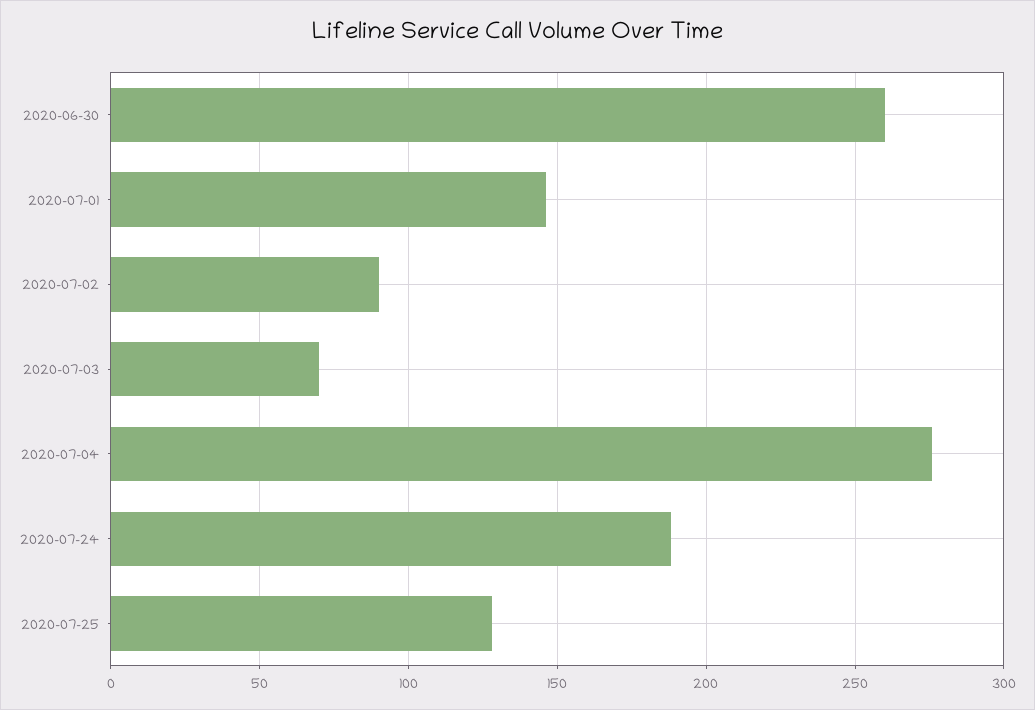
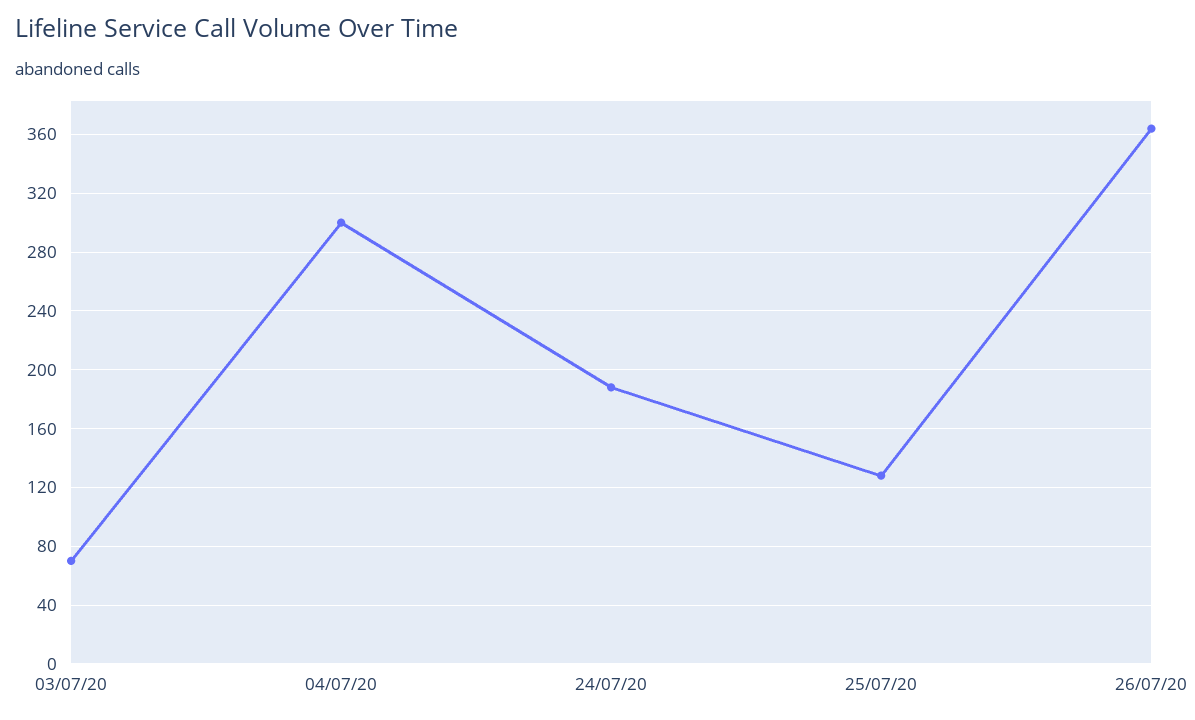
2020-06-30: 260 -> none
2020-07-01: 145 -> none
2020-07-02: 90 -> none
2020-07-04: 275 -> 300
26/07/20: none -> 365

